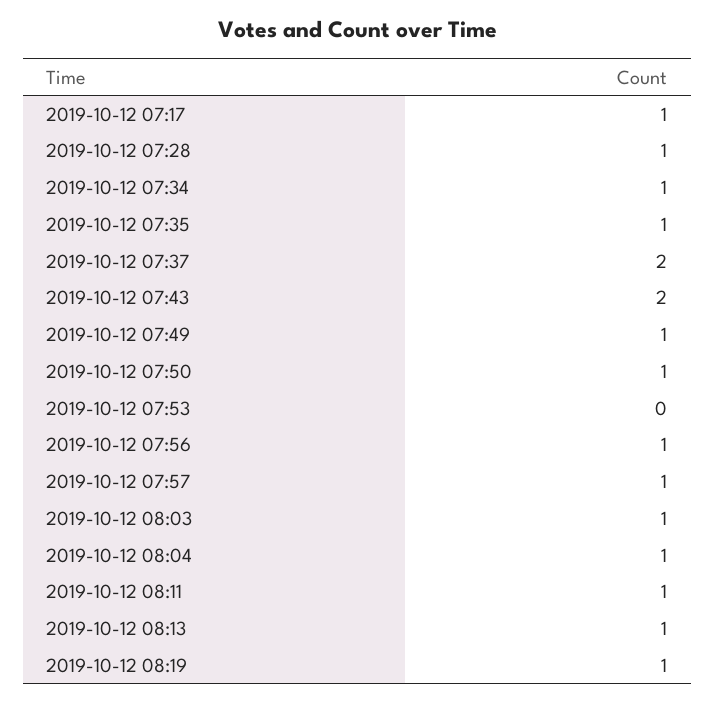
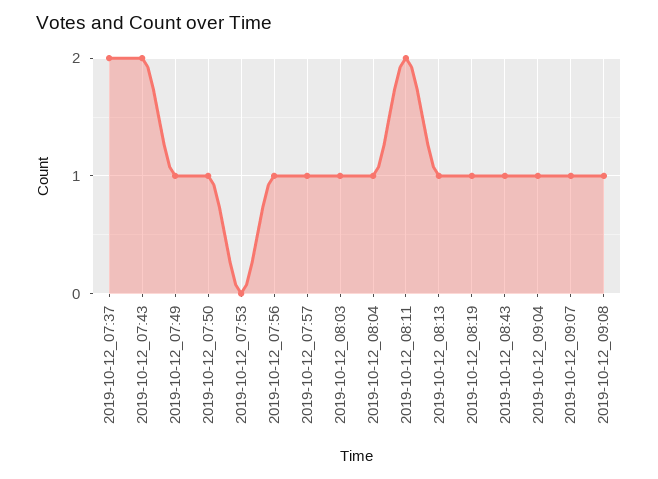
2019-10-12 07:17: 1 -> none
2019-10-12 07:28: 1 -> none
2019-10-12 07:34: 1 -> none
2019-10-12 07:35: 1 -> none
2019-10-12 08:11: 1 -> 2
2019-10-12_08:43: none -> 1
2019-10-12_09:04: none -> 1
2019-10-12_09:07: none -> 1
2019-10-12_09:08: none -> 1

